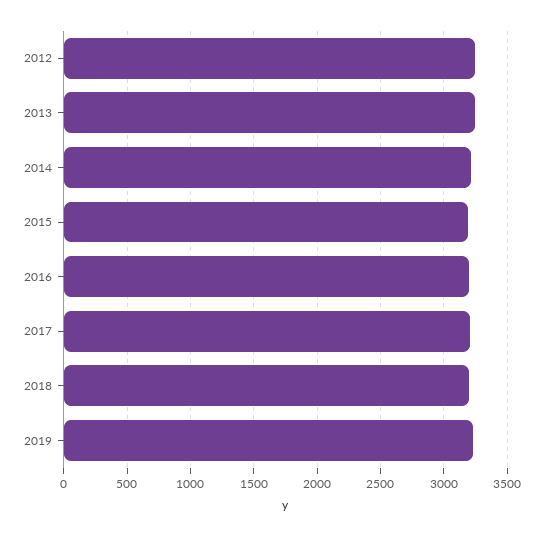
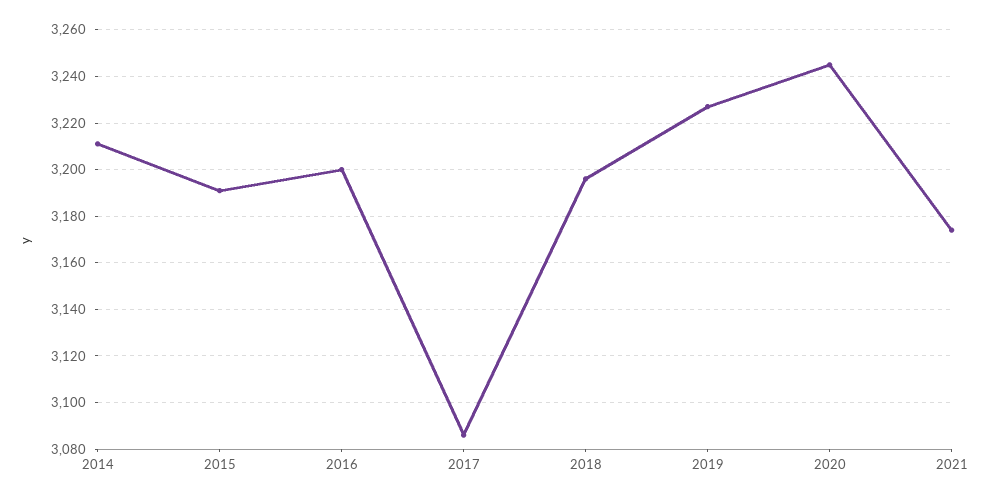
2012: 3250 -> none
2013: 3250 -> none
2017: 3200 -> 3085
2020: none -> 3245
2021: none -> 3175

